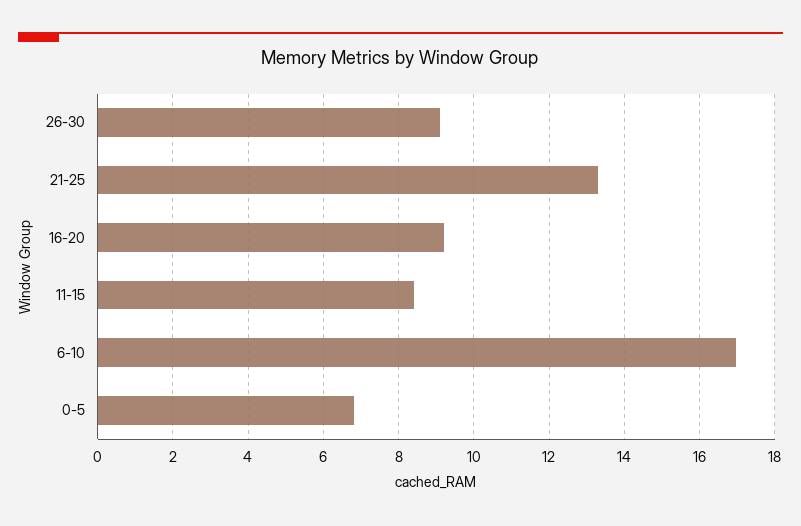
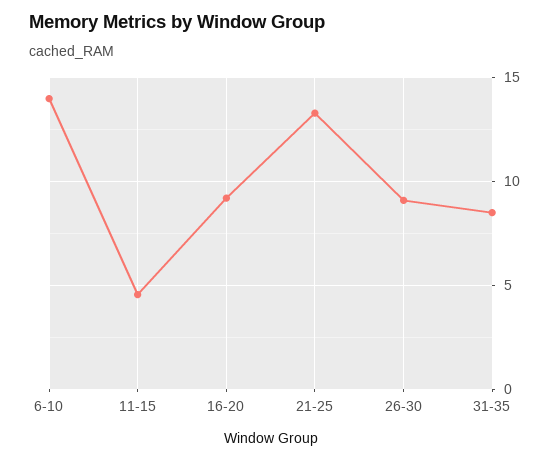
11-15: 8.4 -> 4.5
6-10: 17 -> 14
0-5: 6.8 -> none
31-35: none -> 8.5

